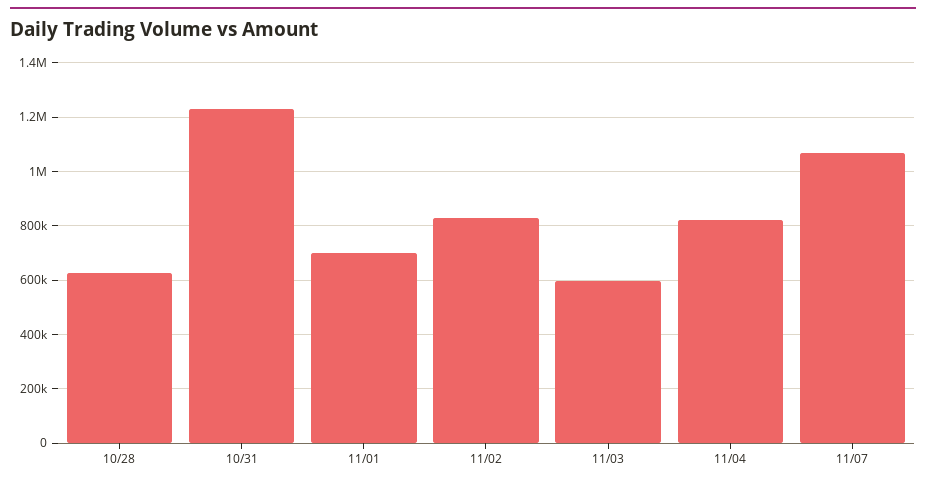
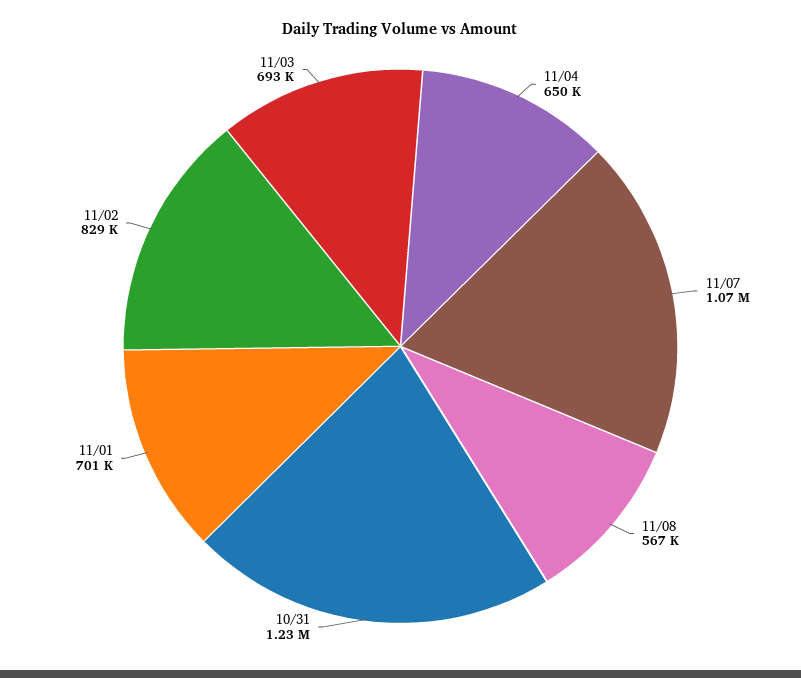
10/28: 625000 -> none
11/03: 600000 -> 693000
11/04: 825000 -> 650000
11/08: none -> 567000

